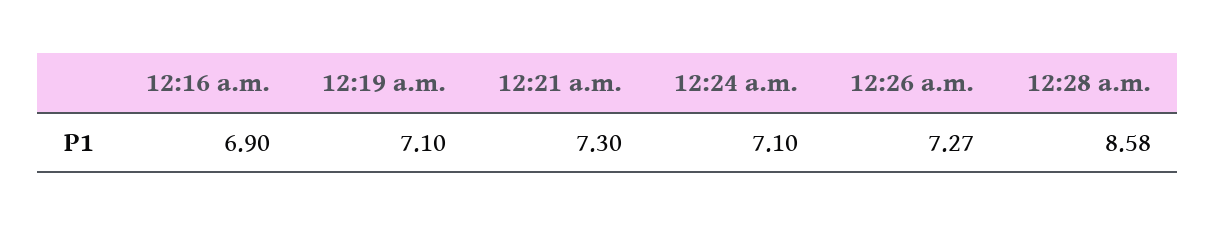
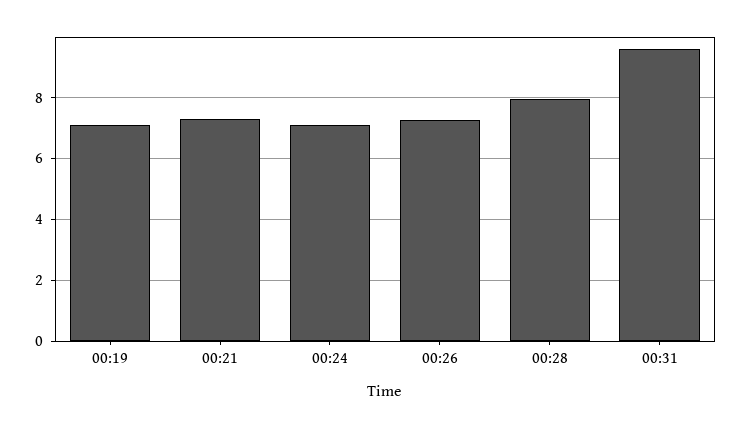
12:16 a.m.: 6.9 -> none
12:28 a.m.: 8.58 -> 8
00:31: none -> 9.6

